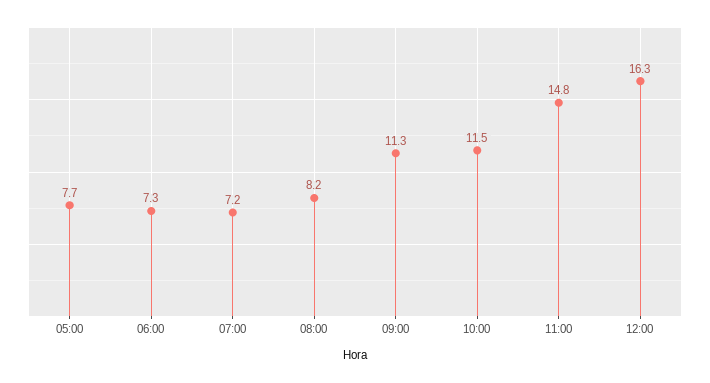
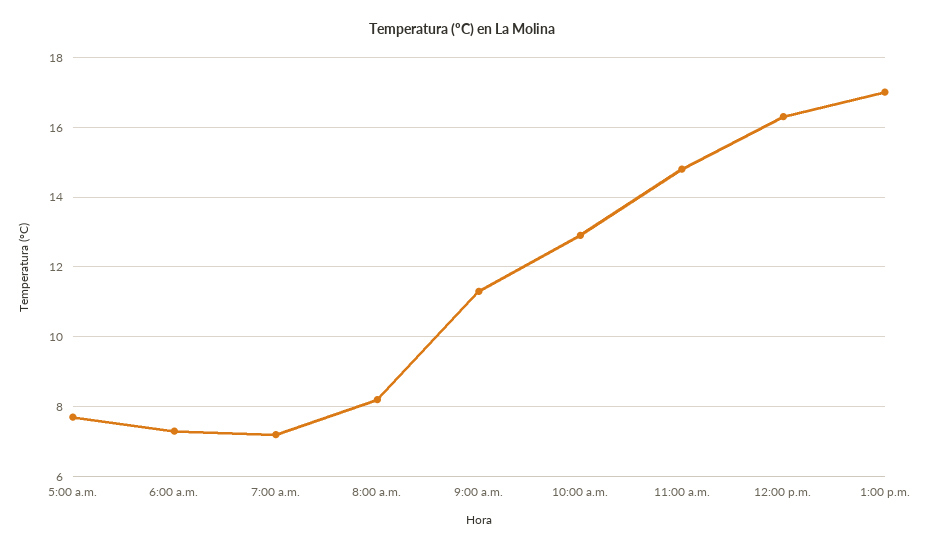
10:00: 11.5 -> 13
1:00 p.m.: none -> 17

